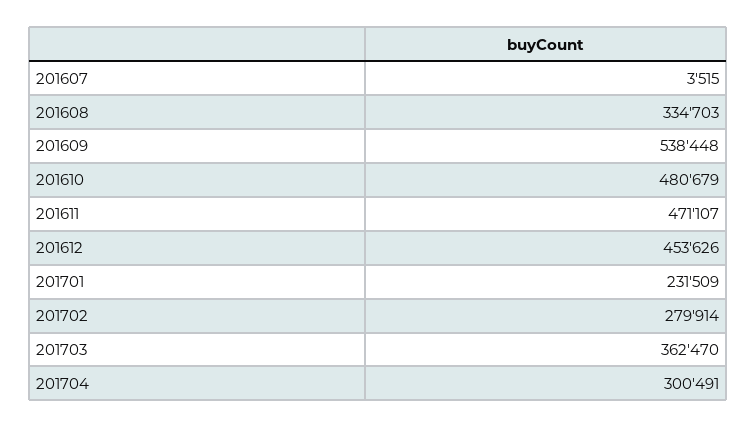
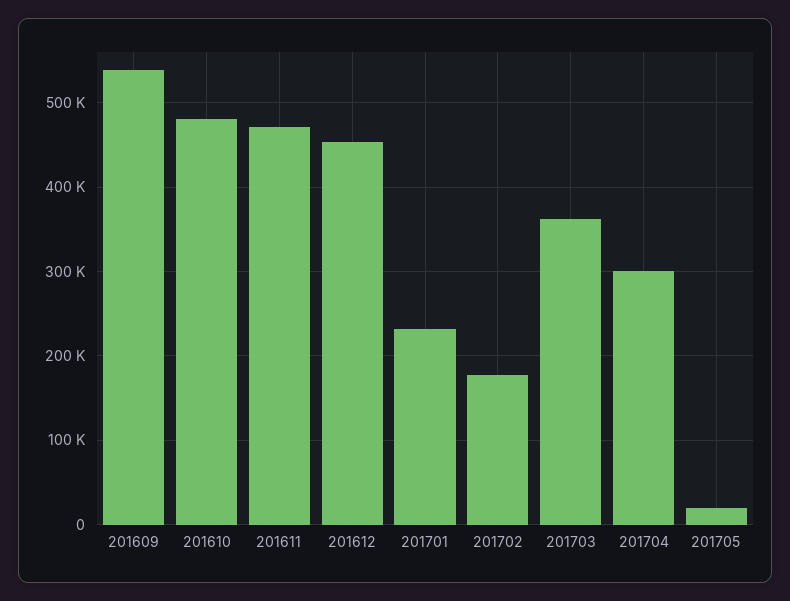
201607: 3515 -> none
201608: 334703 -> none
201702: 279914 -> 180000
201705: none -> 20000

